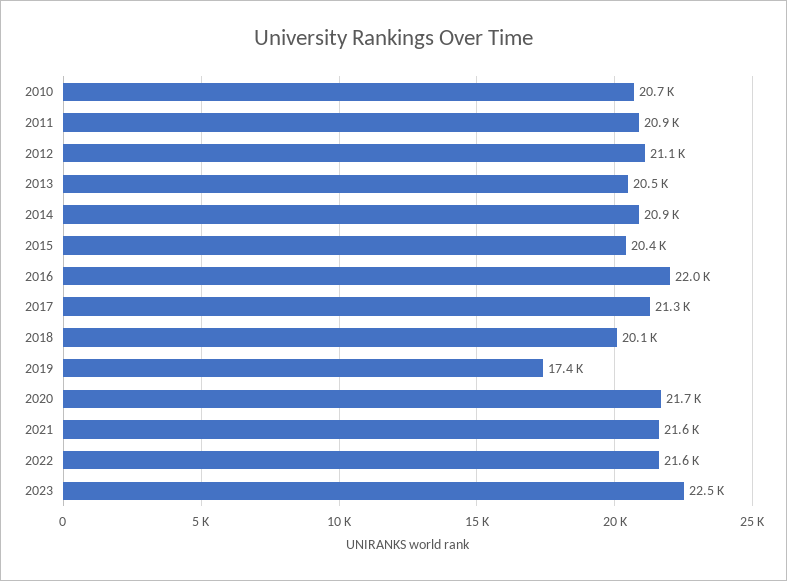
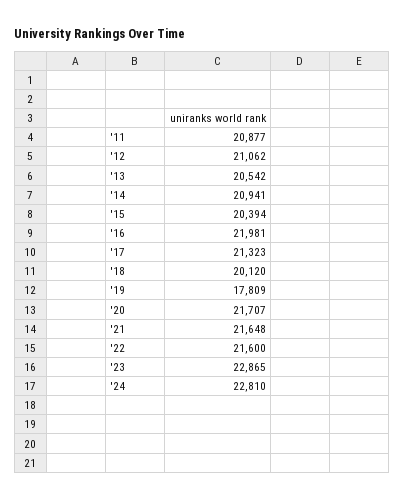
2010: 20700 -> none
2019: 17400 -> 17809
2023: 22500 -> 22865
'24: none -> 22810

